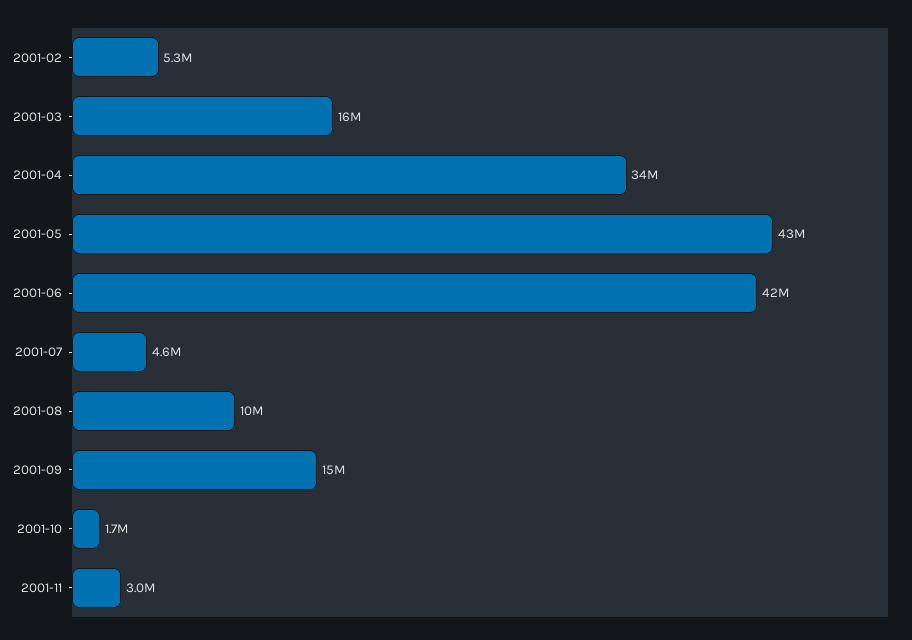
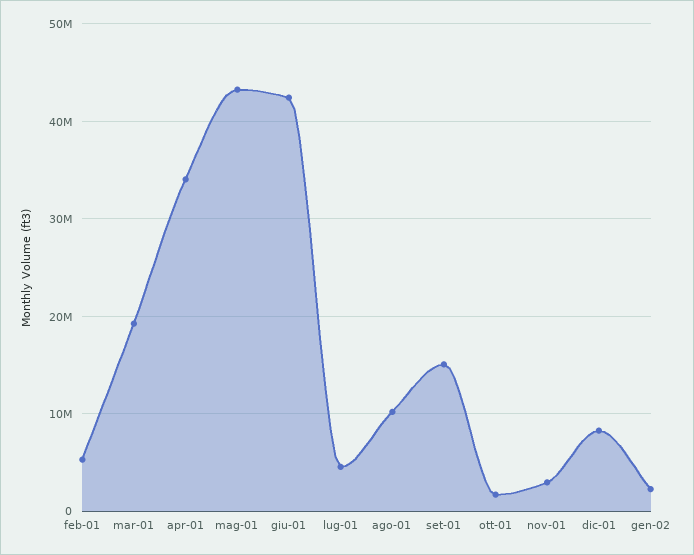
2001-03: 16000000 -> 19000000
dic-01: none -> 8000000
gen-02: none -> 2000000

